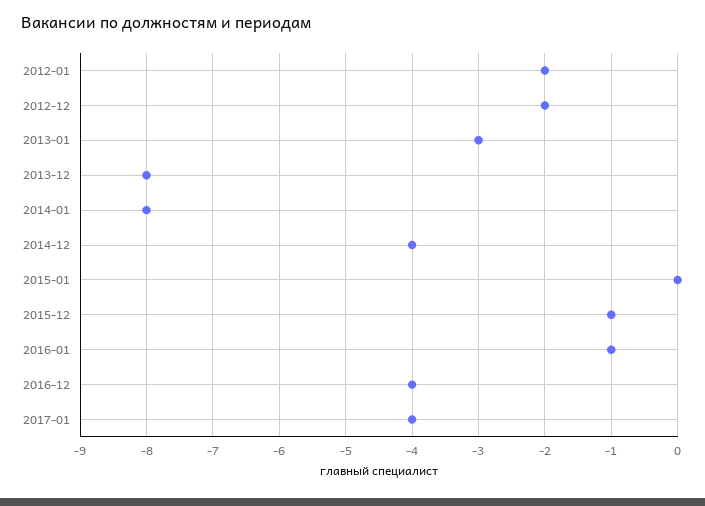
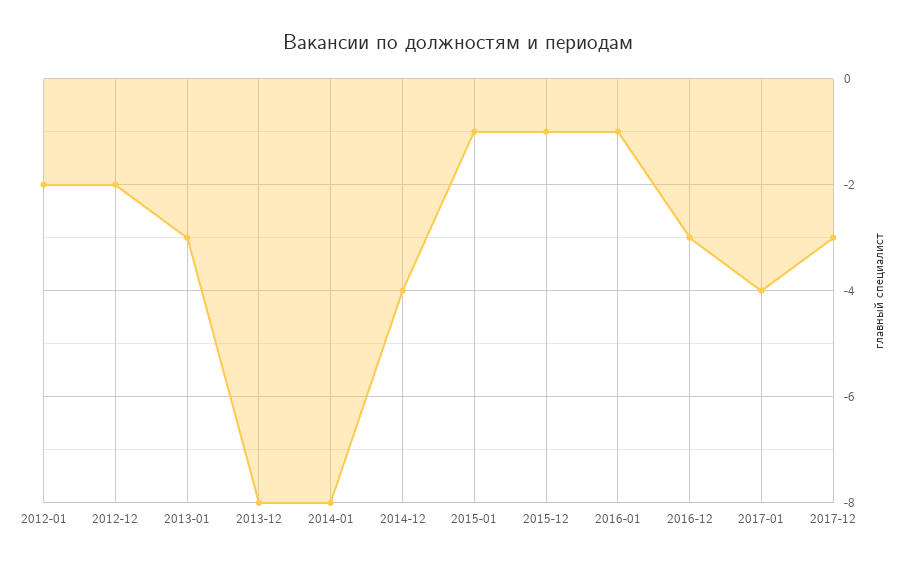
2015-01: 0 -> -1
2016-12: -4 -> -3
2017-12: none -> -3

